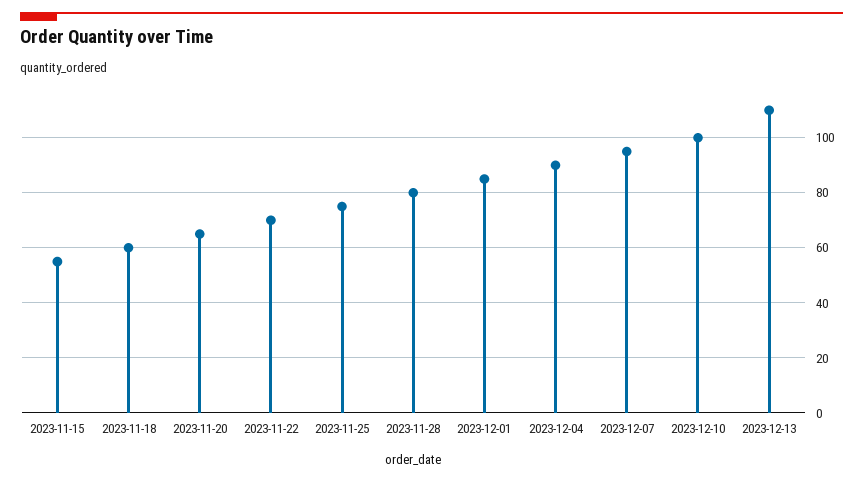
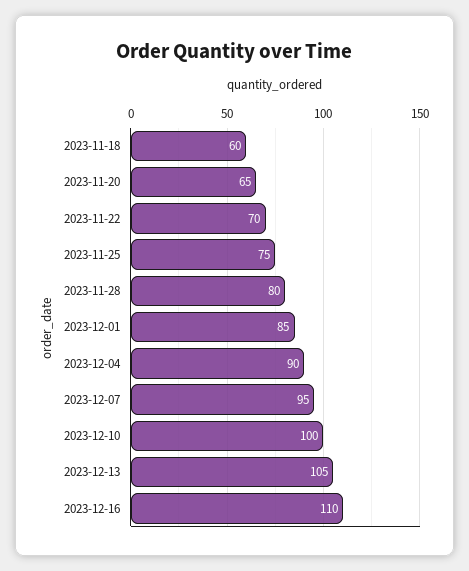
2023-11-15: 55 -> none
2023-12-13: 110 -> 105
2023-12-16: none -> 110

